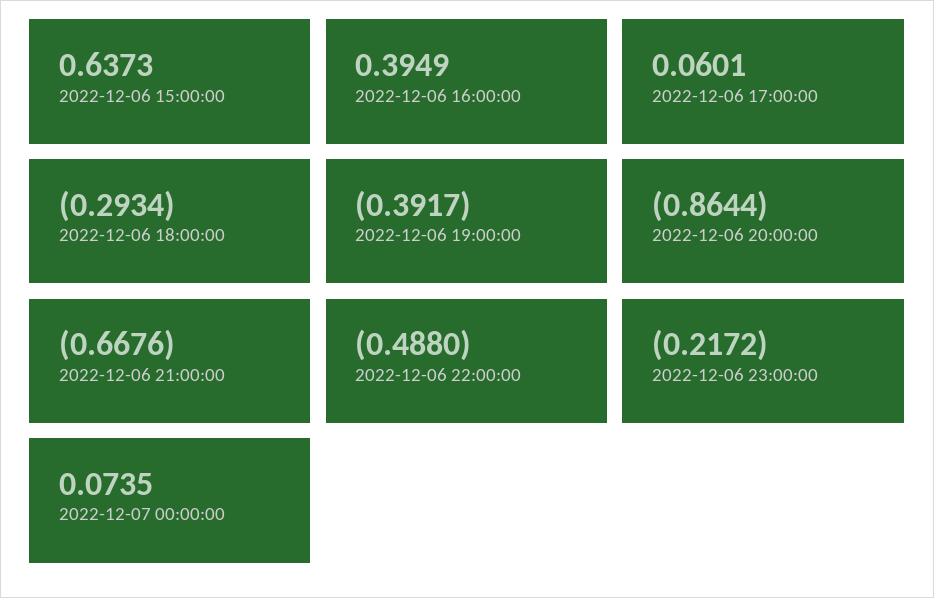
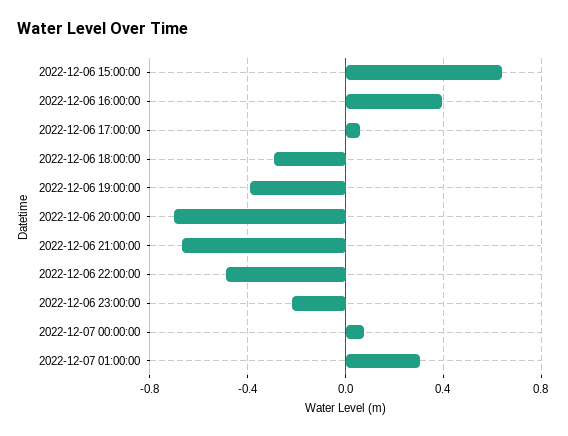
2022-12-06 20:00:00: -0.8644 -> -0.7
2022-12-07 01:00:00: none -> 0.3

